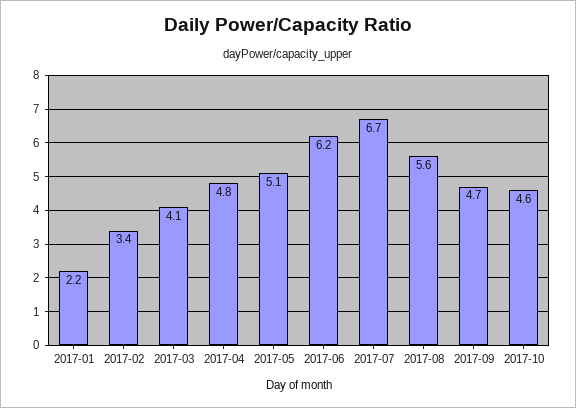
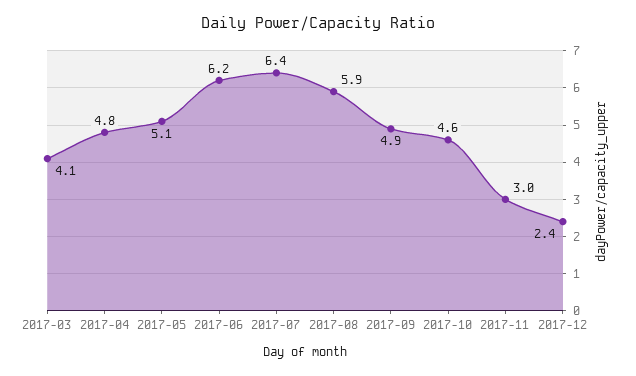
2017-01: 2.2 -> none
2017-02: 3.4 -> none
2017-07: 6.7 -> 6.4
2017-08: 5.6 -> 5.9
2017-09: 4.7 -> 4.9
2017-11: none -> 3
2017-12: none -> 2.4

